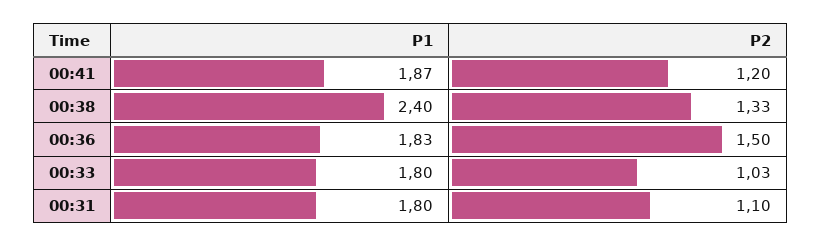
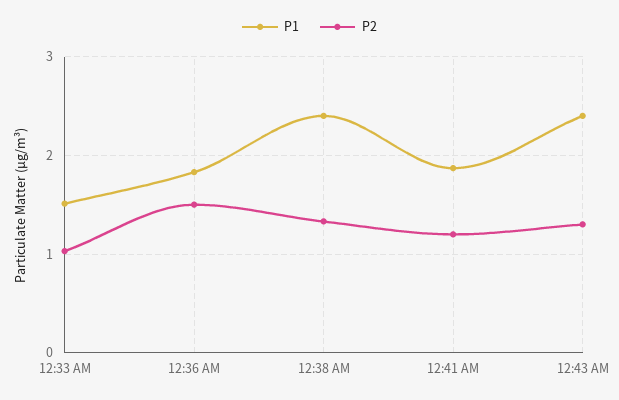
P1, 00:33: 1.8 -> 1.5
P1, 00:31: 1.8 -> none
P2, 00:31: 1.1 -> none
P1, 12:43 AM: none -> 2.4
P2, 12:43 AM: none -> 1.3

